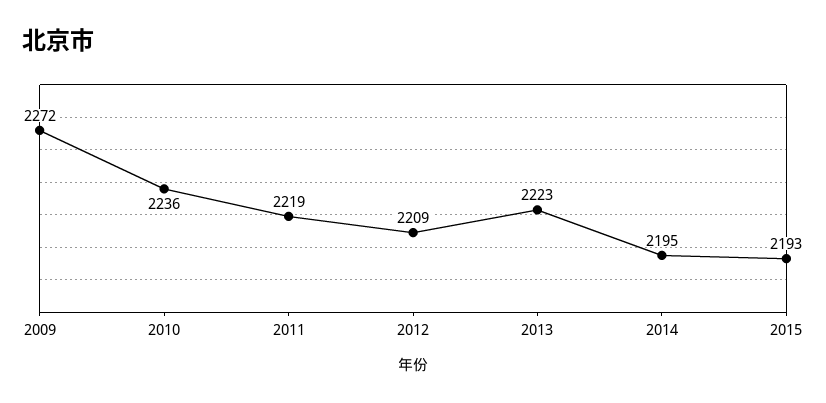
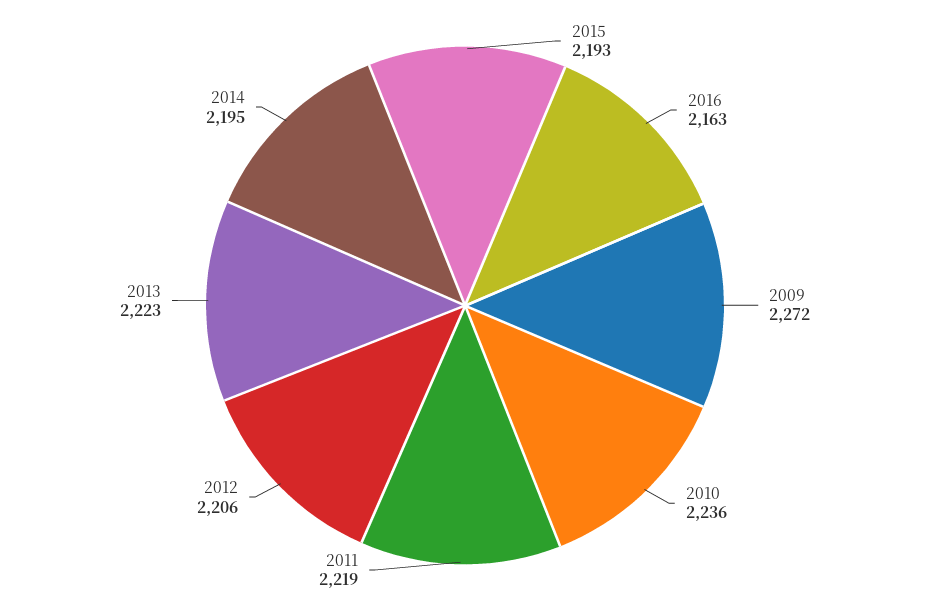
2012: 2209 -> 2206
2016: none -> 2163

